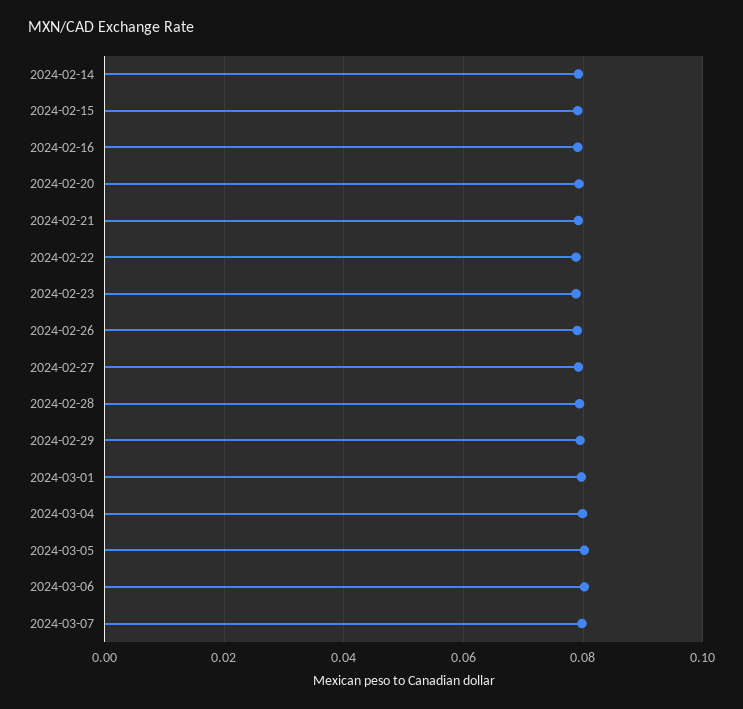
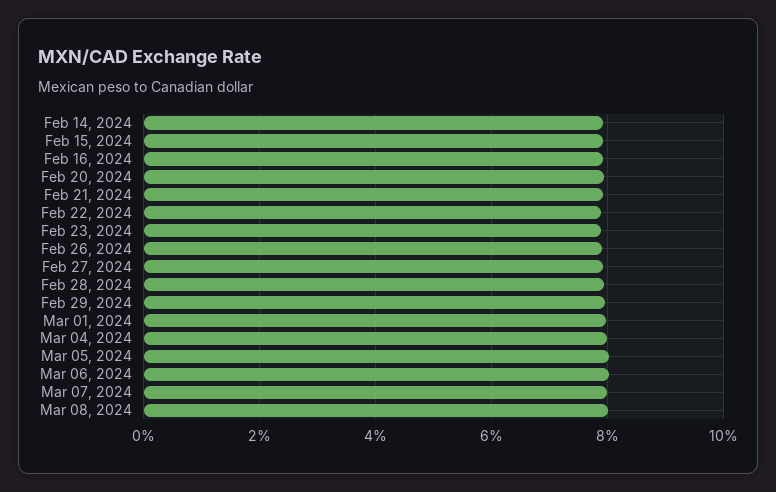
Mar 08, 2024: none -> 0.08

